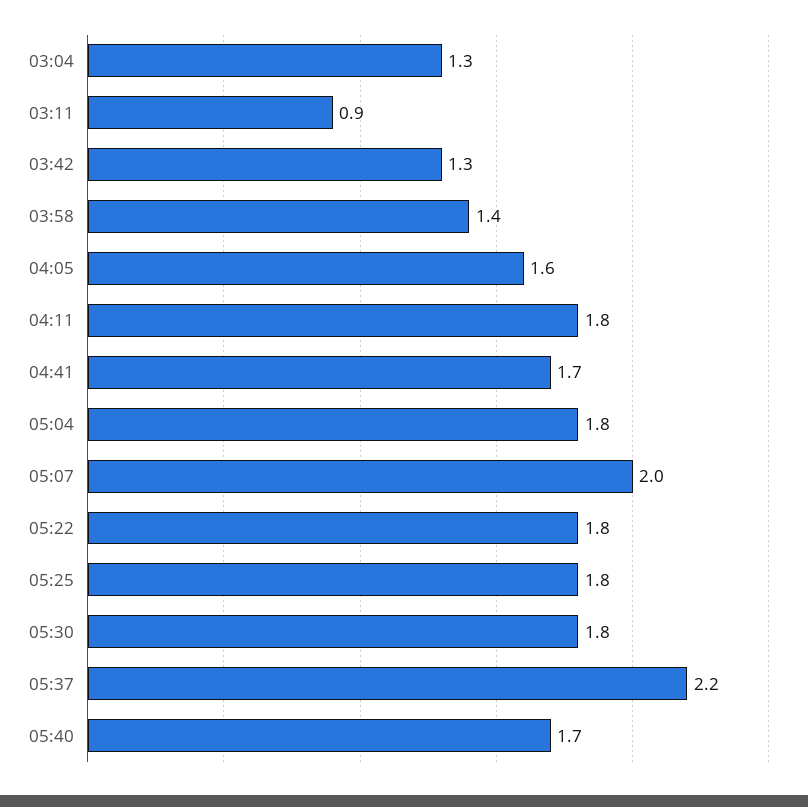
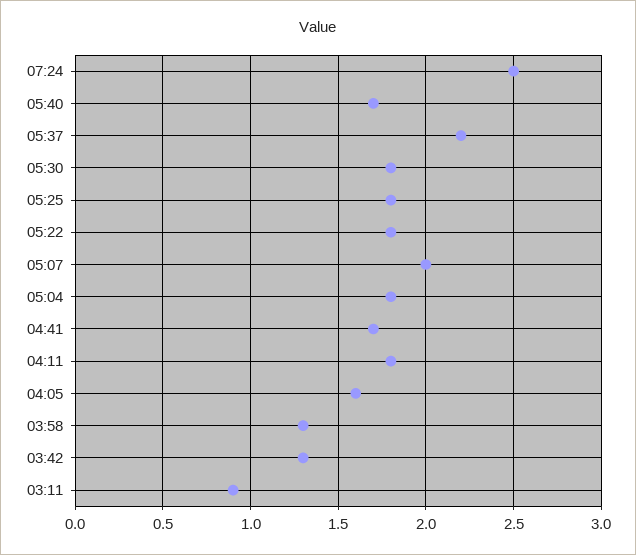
03:04: 1.3 -> none
03:58: 1.4 -> 1.3
07:24: none -> 2.5

